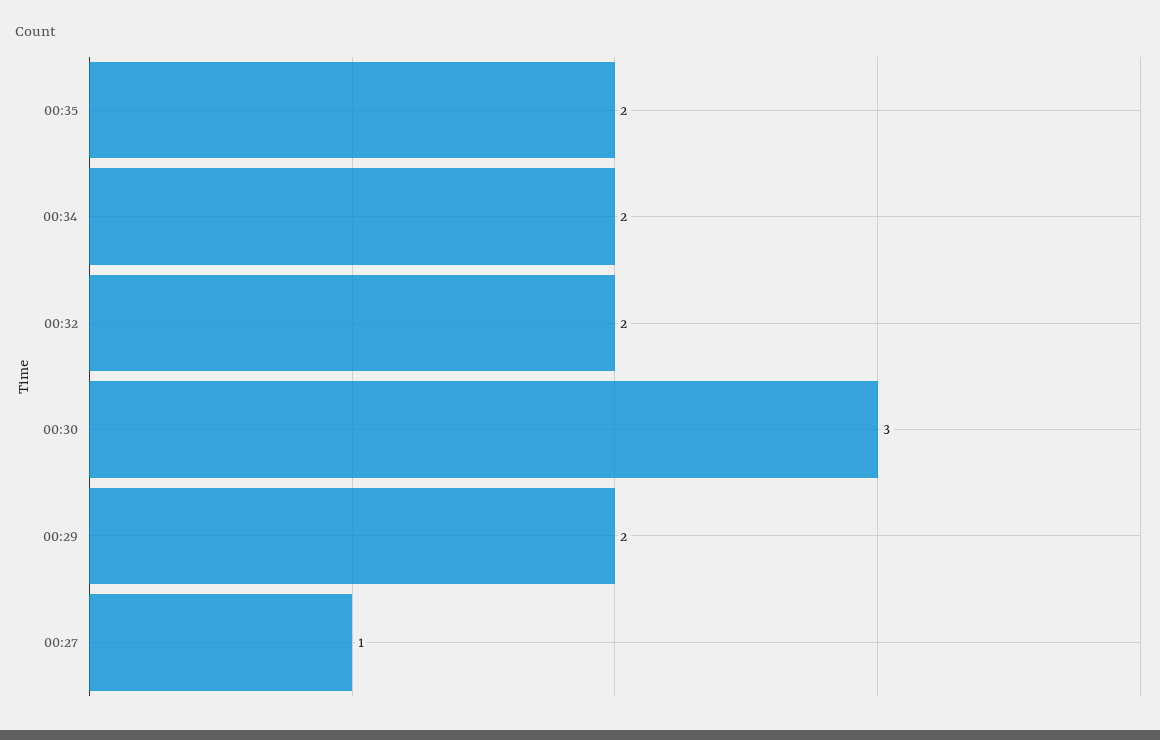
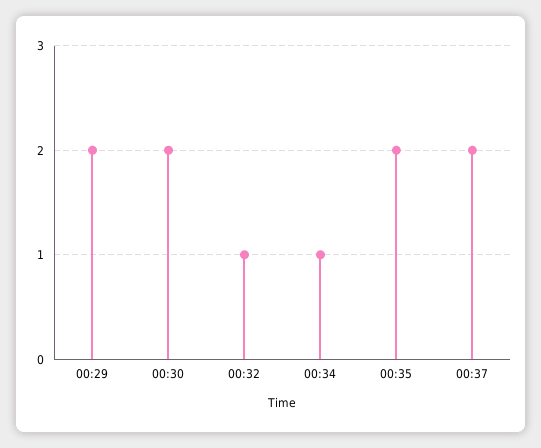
00:34: 2 -> 1
00:32: 2 -> 1
00:30: 3 -> 2
00:27: 1 -> none
00:37: none -> 2

